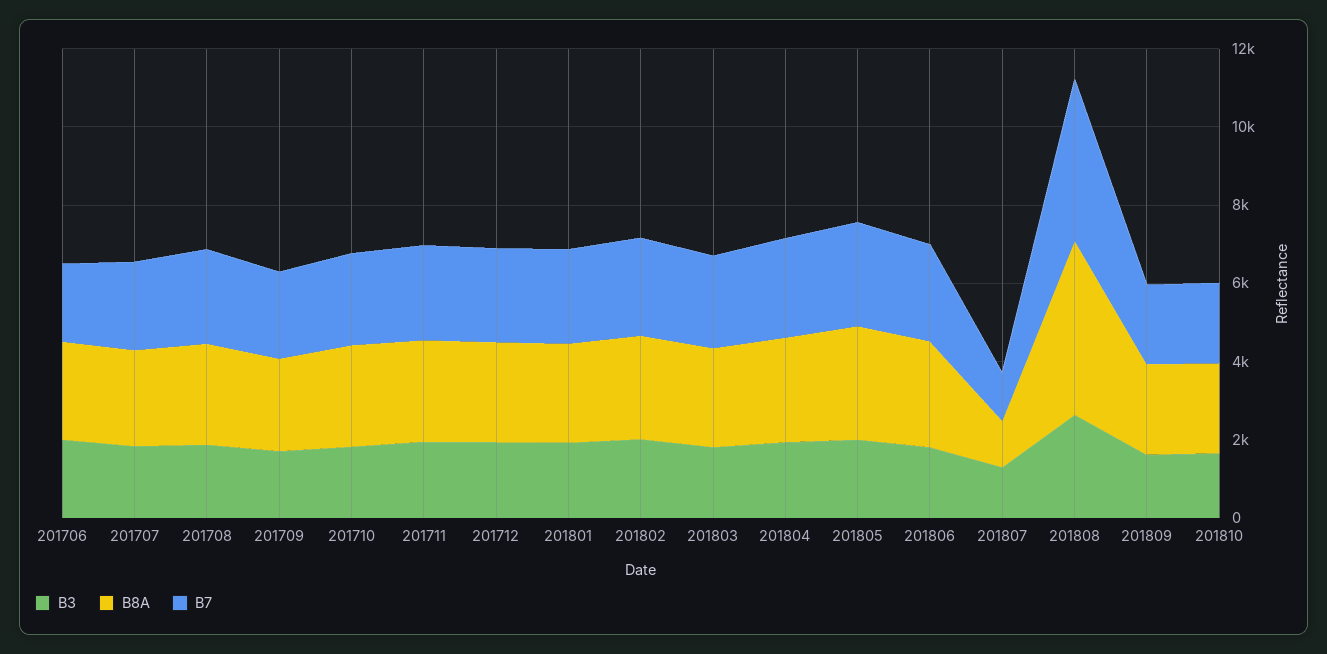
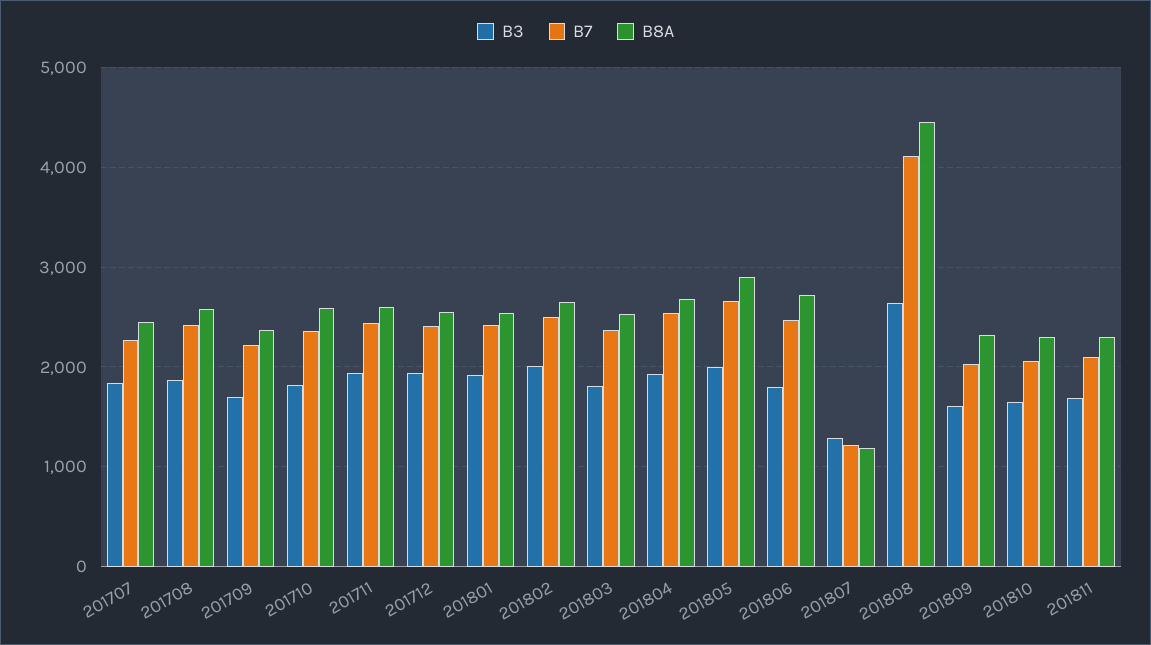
B3, 201706: 2000 -> none
B8A, 201706: 2500 -> none
B7, 201706: 2000 -> none
B3, 201811: none -> 1700
B7, 201811: none -> 2100
B8A, 201811: none -> 2300

